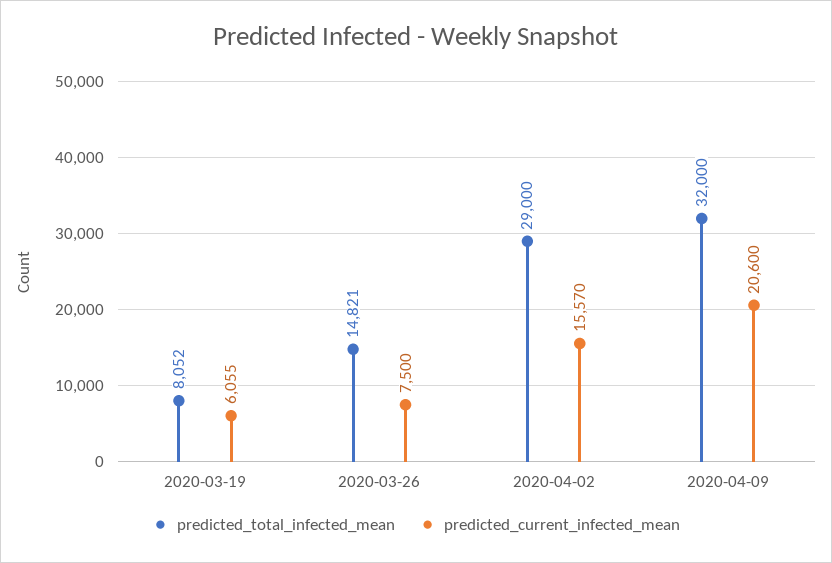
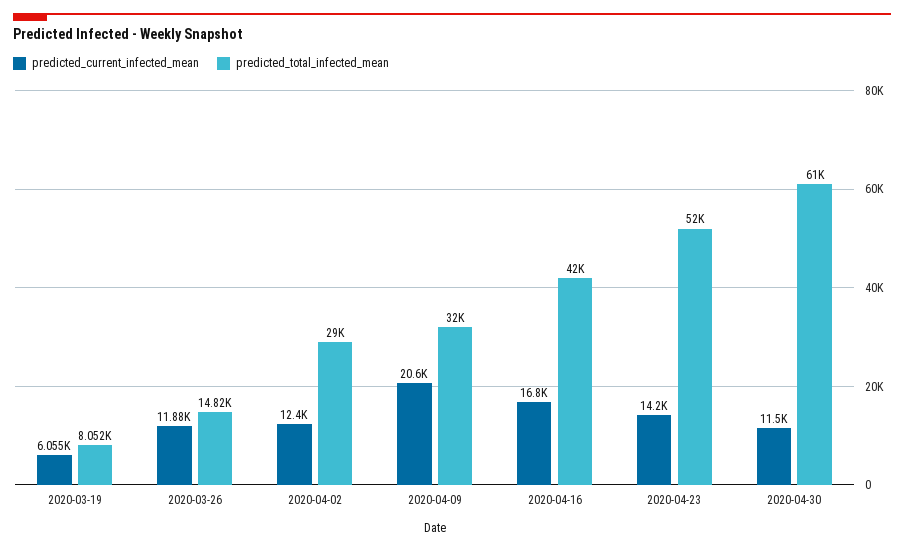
predicted_current_infected_mean, 2020-03-26: 7500 -> 11880
predicted_current_infected_mean, 2020-04-02: 15570 -> 12400
predicted_current_infected_mean, 2020-04-16: none -> 16800
predicted_total_infected_mean, 2020-04-16: none -> 42000
predicted_current_infected_mean, 2020-04-23: none -> 14200
predicted_total_infected_mean, 2020-04-23: none -> 52000
predicted_current_infected_mean, 2020-04-30: none -> 11500
predicted_total_infected_mean, 2020-04-30: none -> 61000

